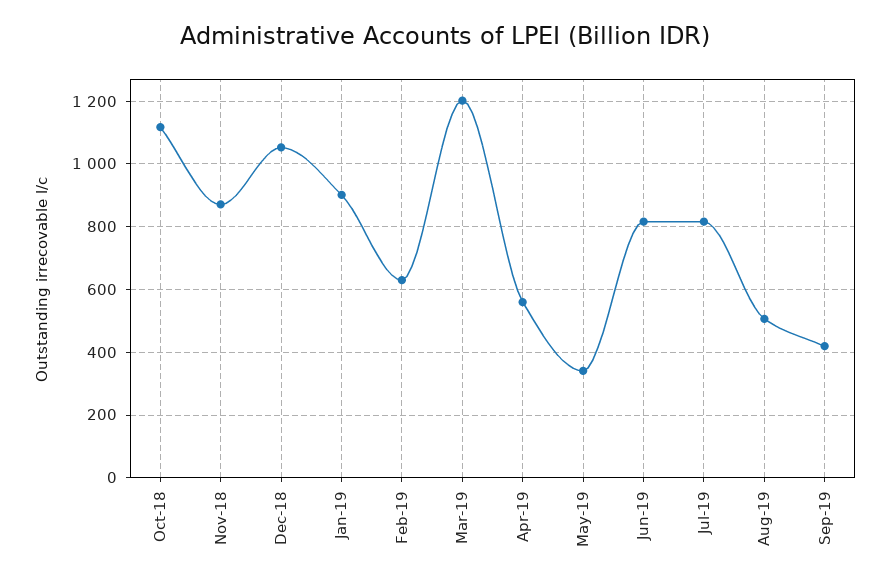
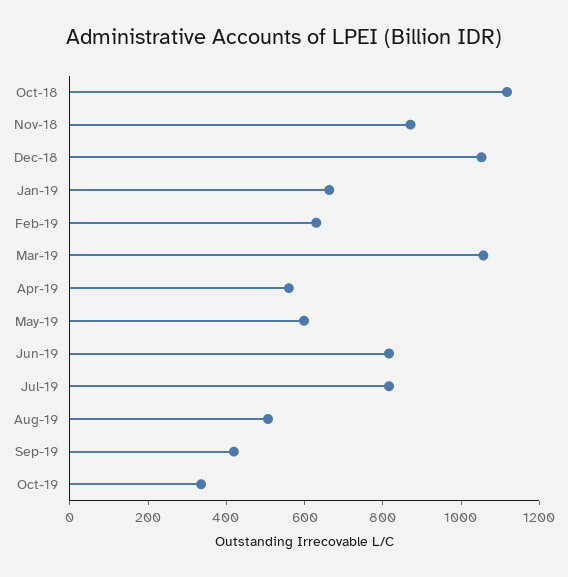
Jan-19: 900 -> 650
Mar-19: 1200 -> 1050
May-19: 340 -> 600
Oct-19: none -> 350

